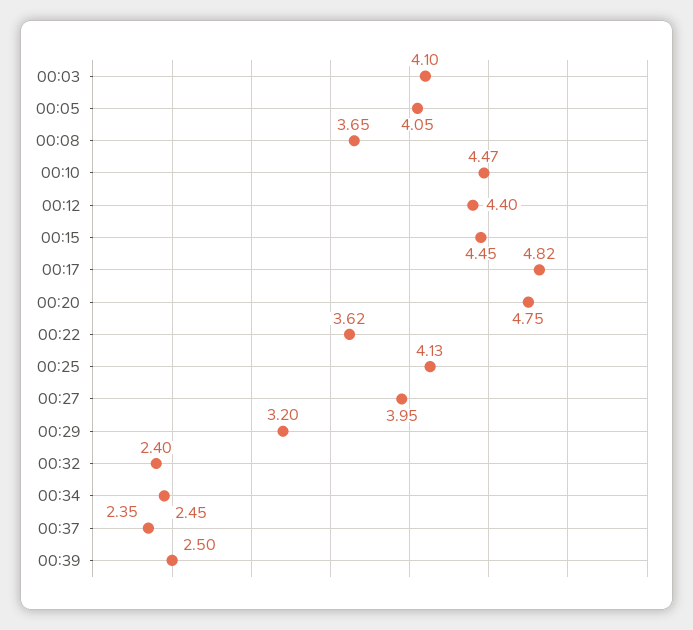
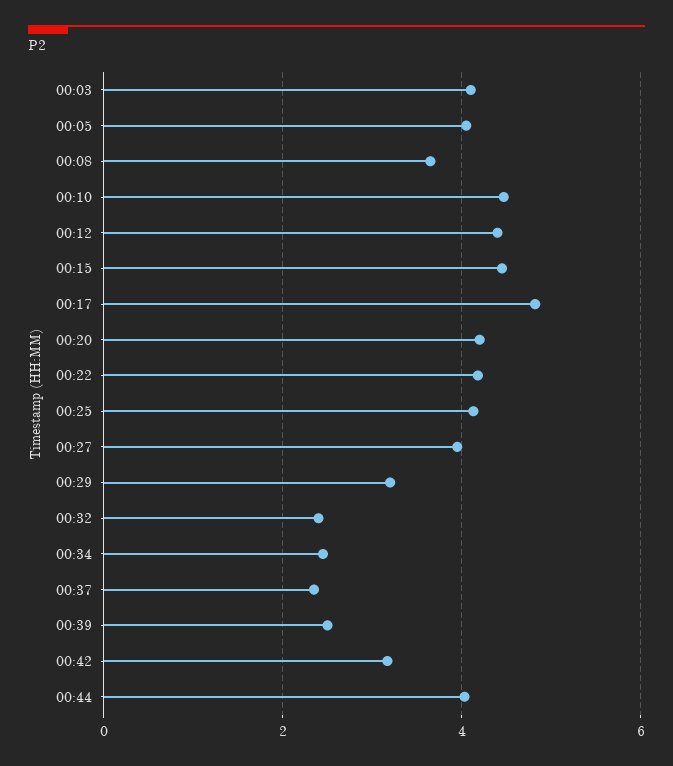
00:20: 4.75 -> 4.2
00:22: 3.62 -> 4.2
00:42: none -> 3.2
00:44: none -> 4

